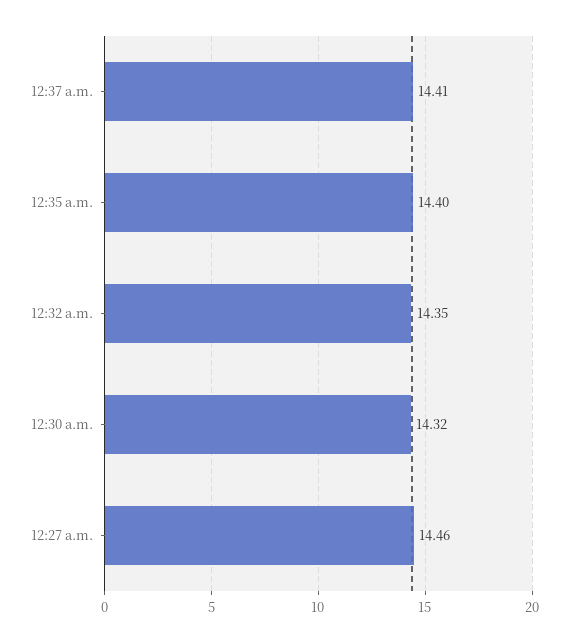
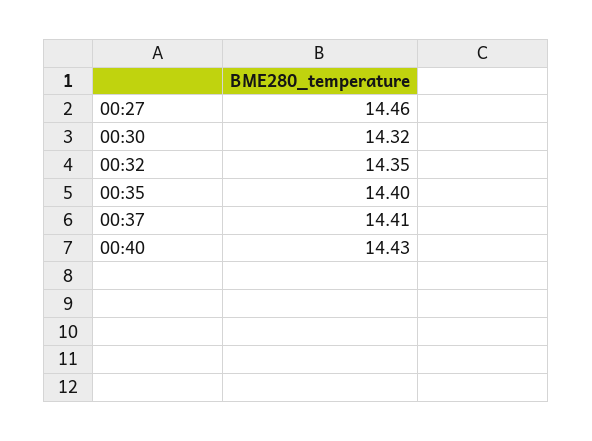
00:40: none -> 14.43

